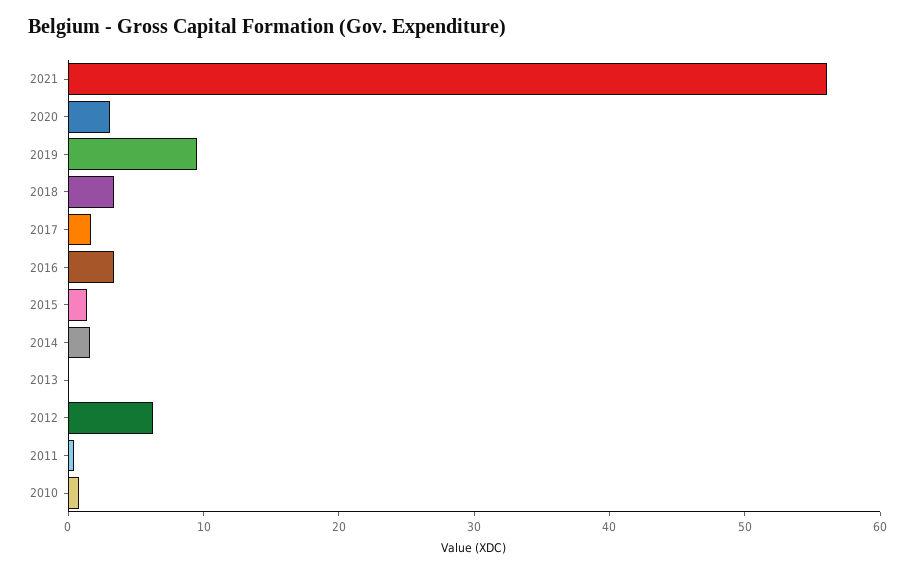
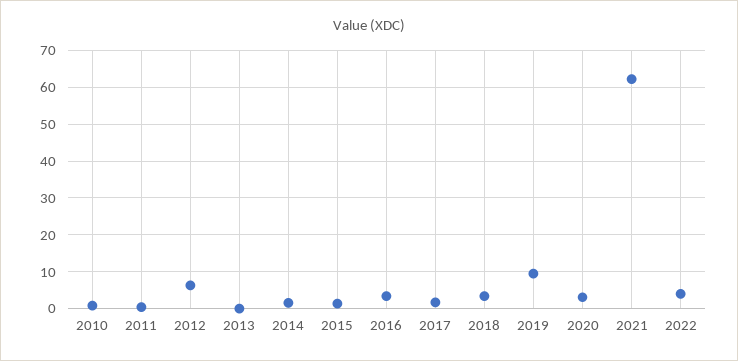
2021: 56 -> 62
2022: none -> 4

